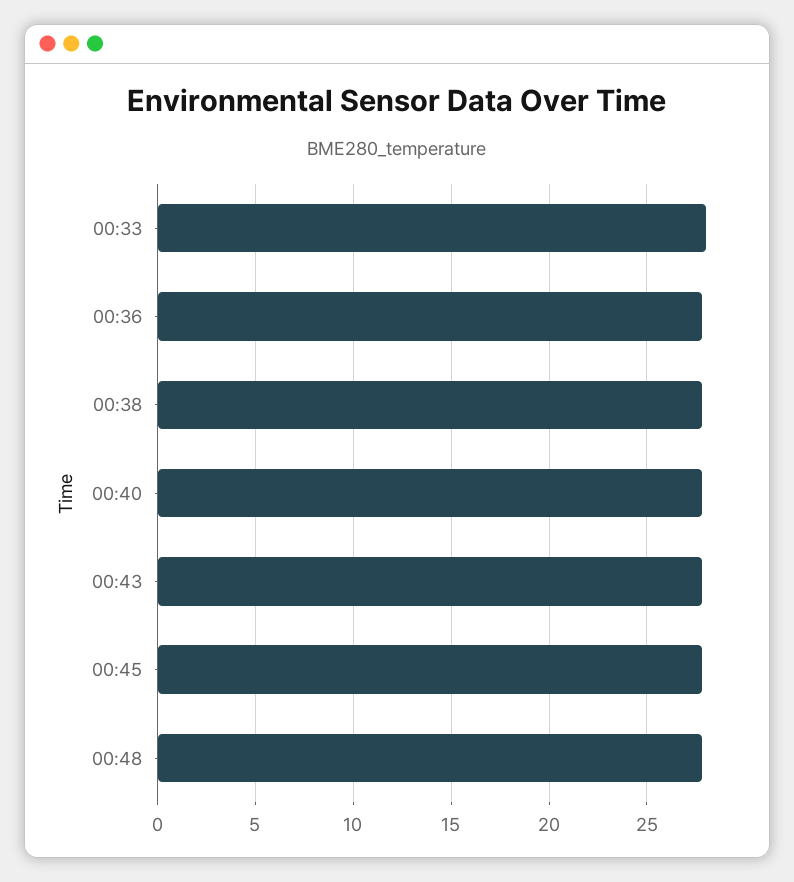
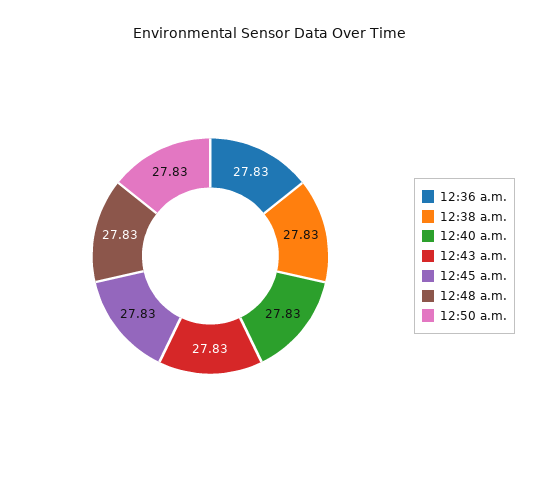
00:33: 28 -> none
12:50 a.m.: none -> 27.83

